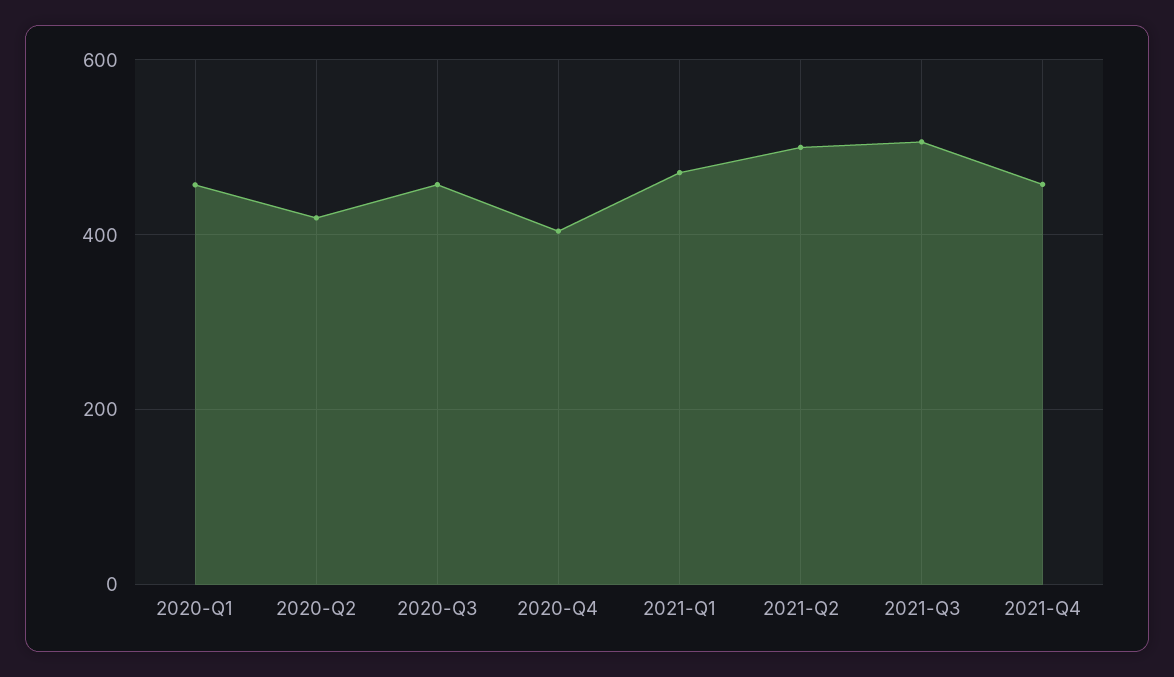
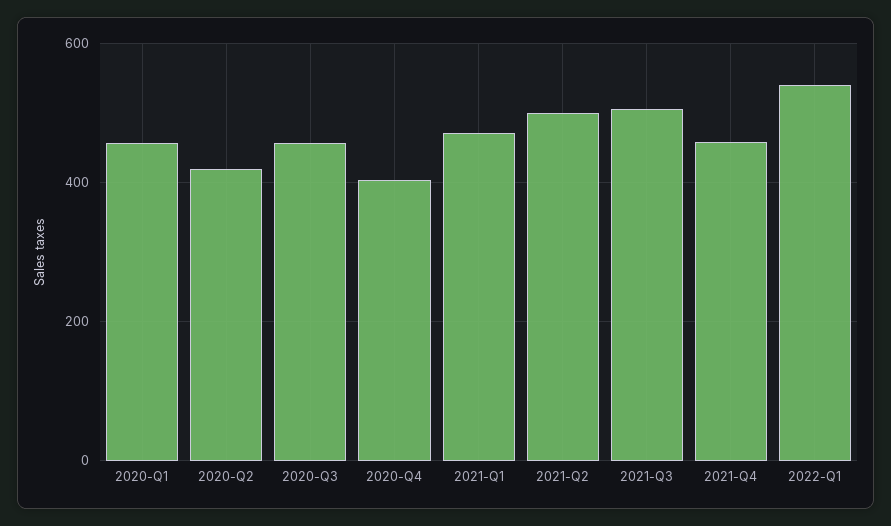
2022-Q1: none -> 540

